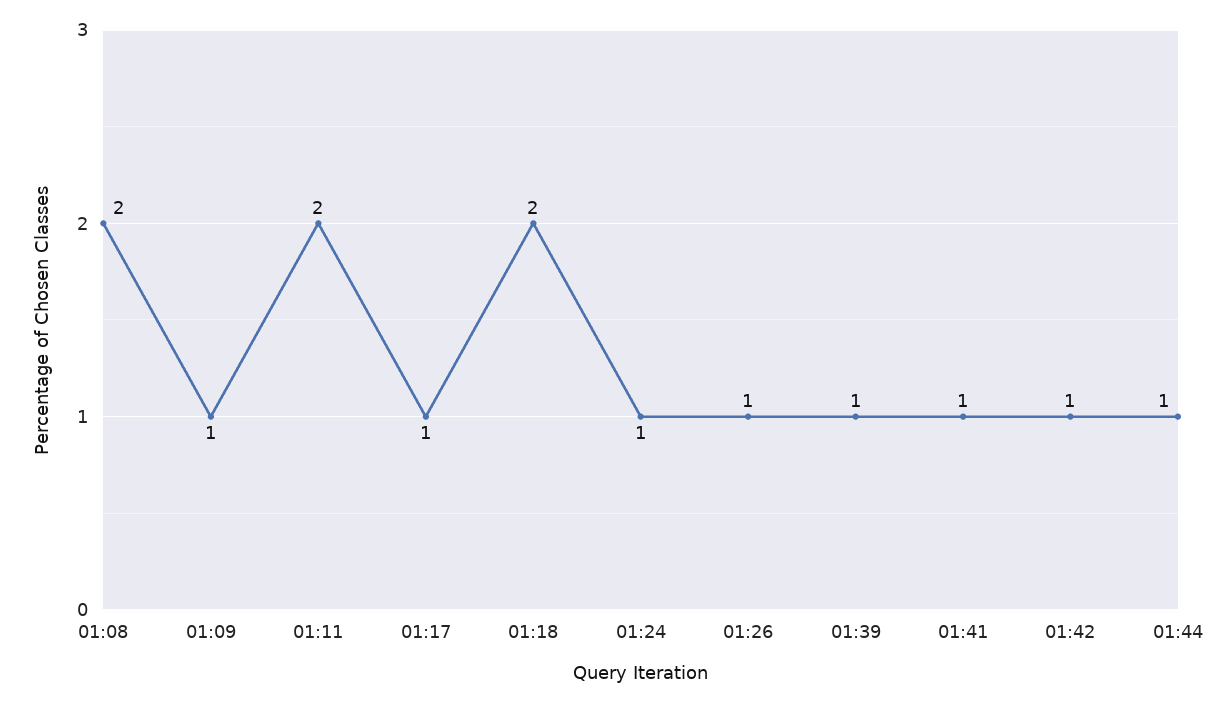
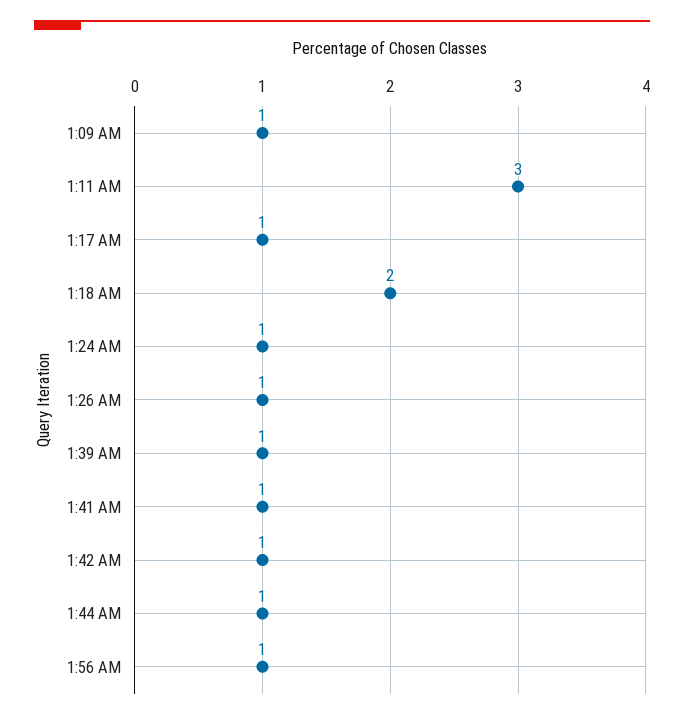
01:08: 2 -> none
01:11: 2 -> 3
1:56 AM: none -> 1

